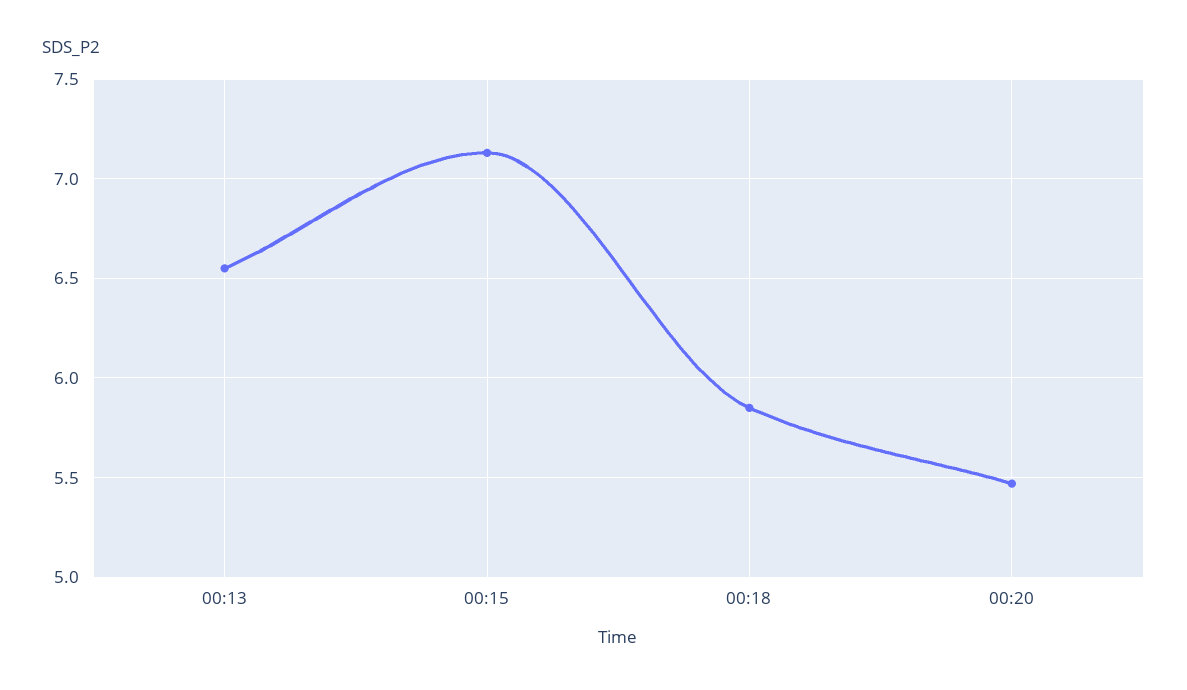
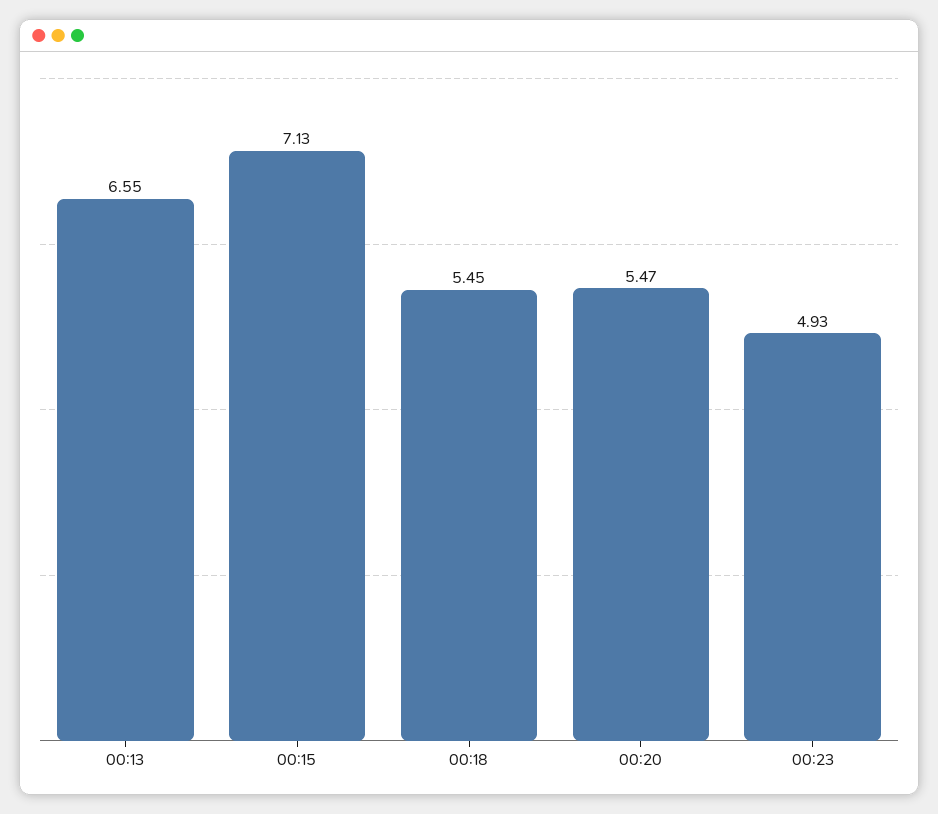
00:18: 5.85 -> 5.45
00:23: none -> 4.93

